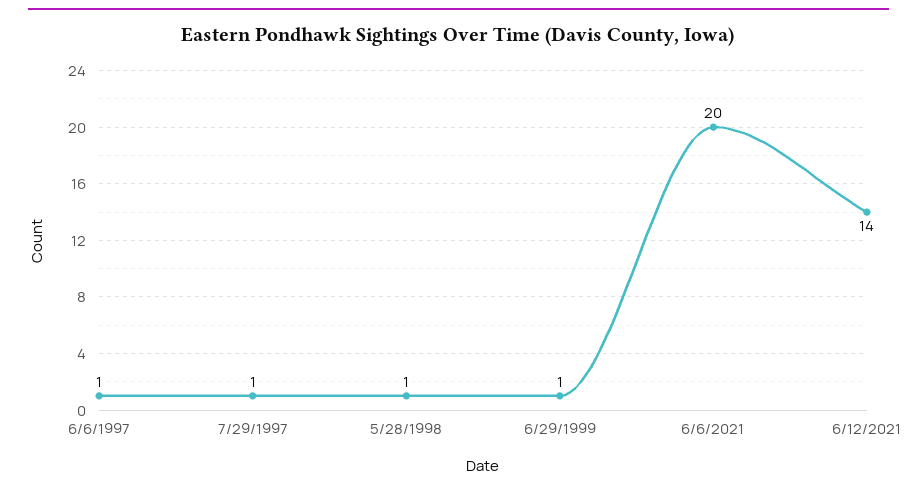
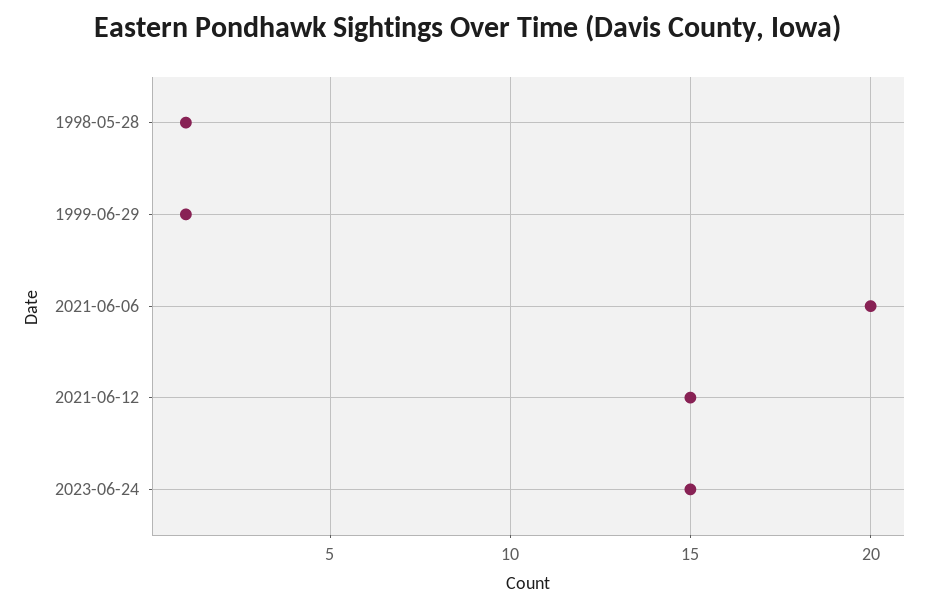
6/6/1997: 1 -> none
7/29/1997: 1 -> none
6/12/2021: 14 -> 15
2023-06-24: none -> 15

